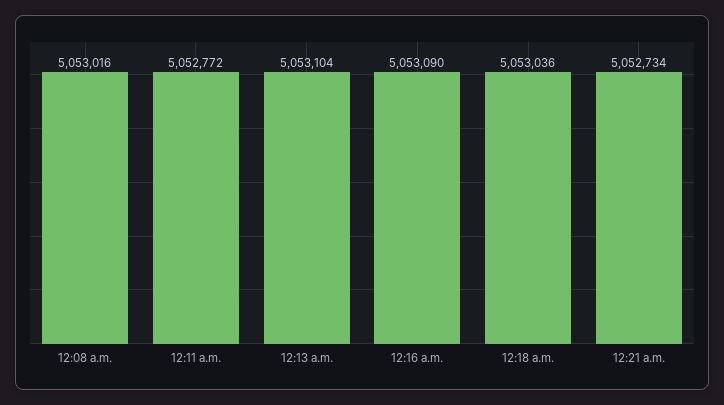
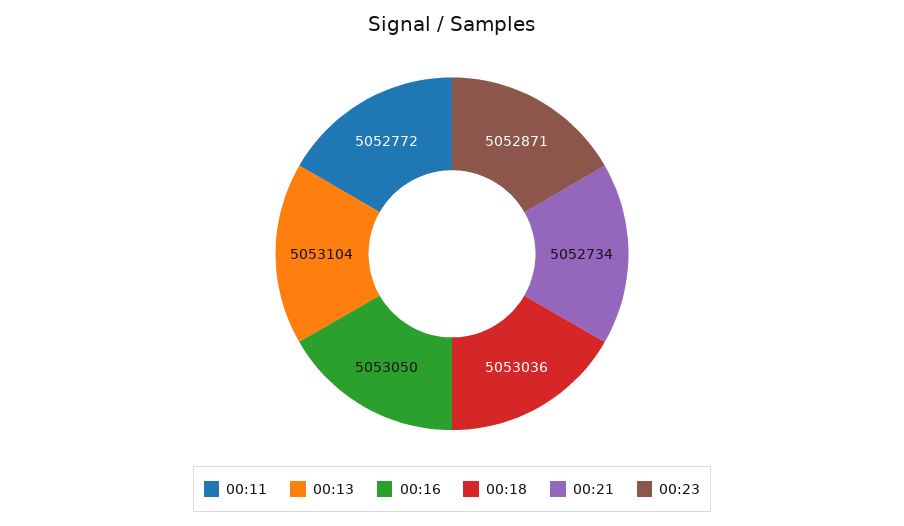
12:08 a.m.: 5053016 -> none
12:16 a.m.: 5053090 -> 5053050
00:23: none -> 5052871

